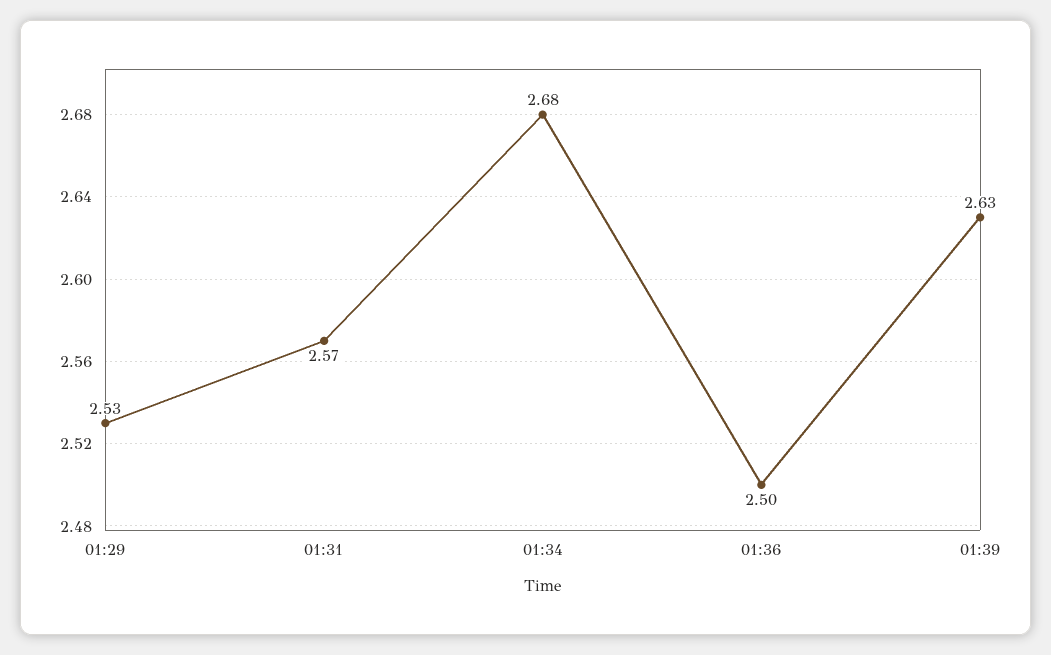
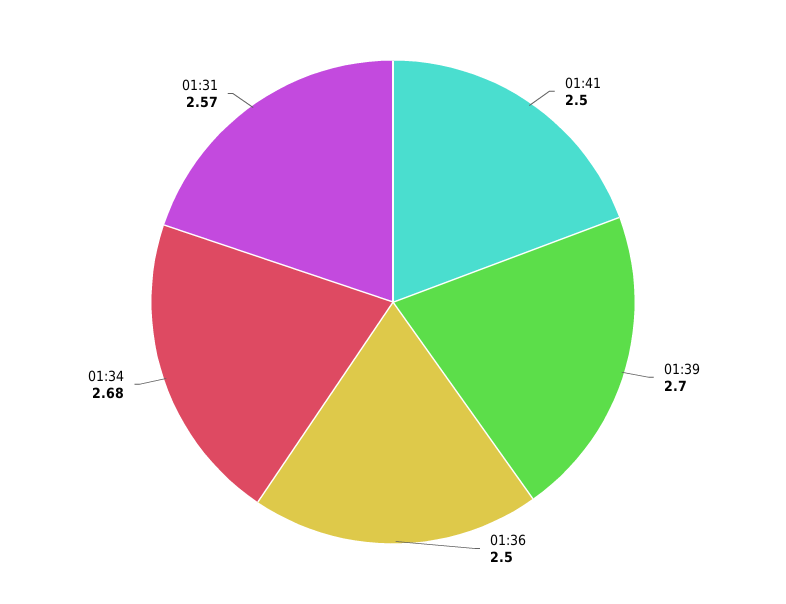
01:29: 2.53 -> none
01:39: 2.63 -> 2.7
01:41: none -> 2.5

